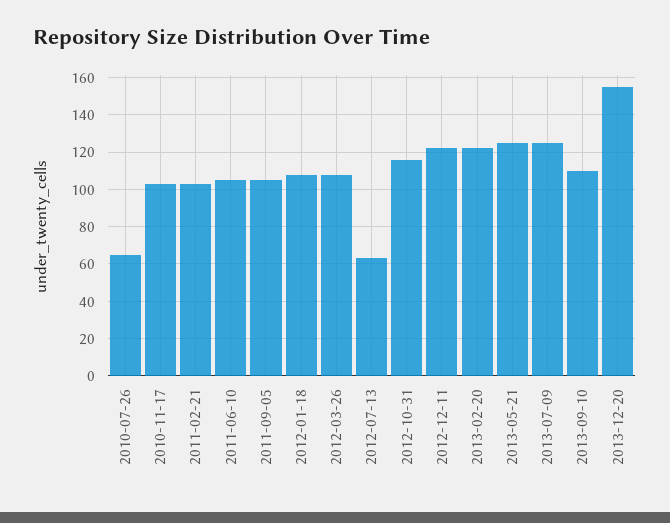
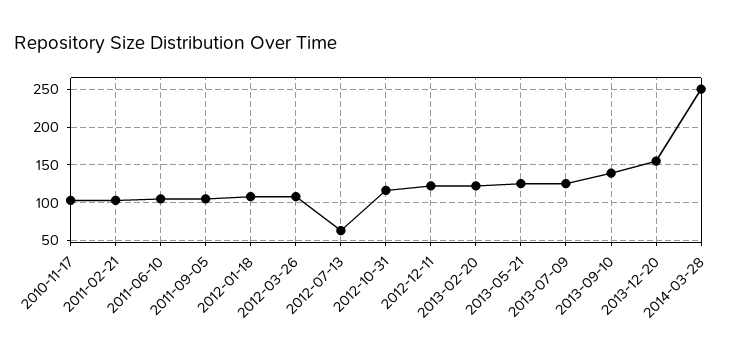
2010-07-26: 65 -> none
2013-09-10: 110 -> 140
2014-03-28: none -> 250

